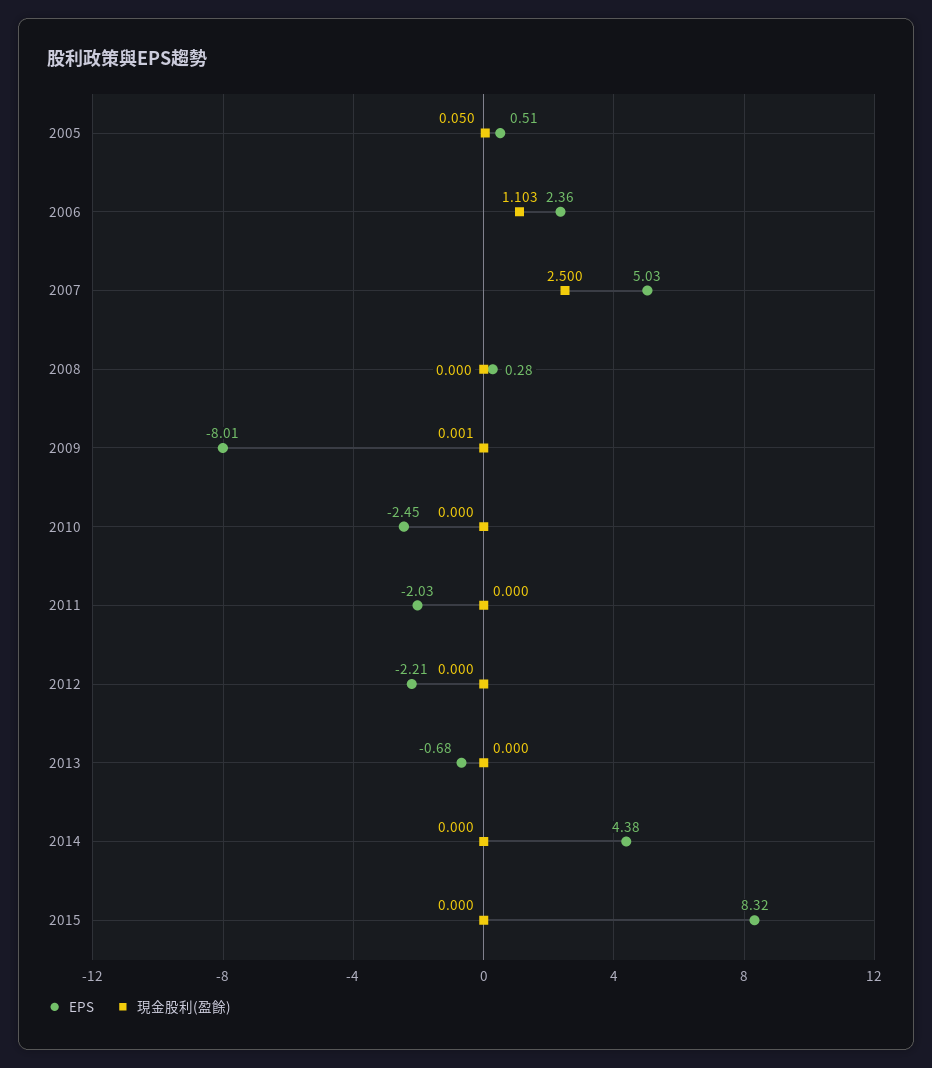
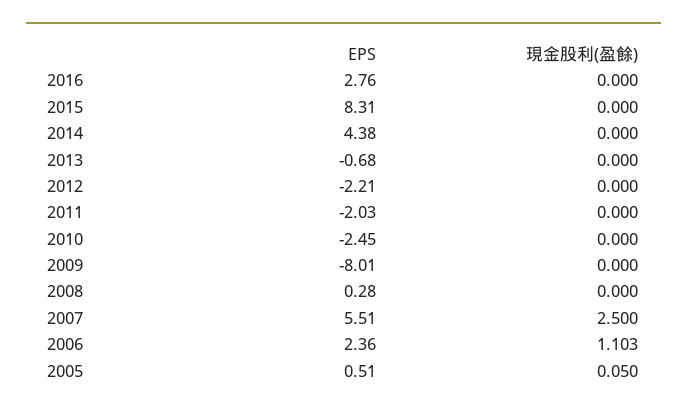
EPS, 2007: 5.03 -> 5.51
現金股利(盈餘), 2009: 0.001 -> 0
EPS, 2015: 8.32 -> 8.31
EPS, 2016: none -> 2.76
現金股利(盈餘), 2016: none -> 0

